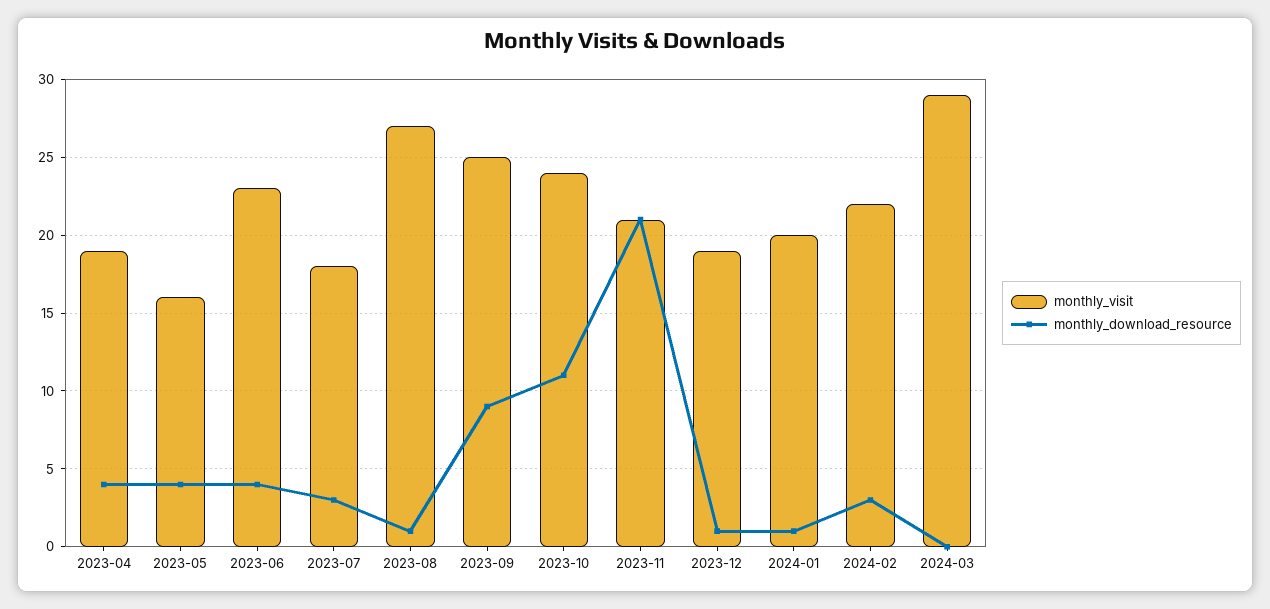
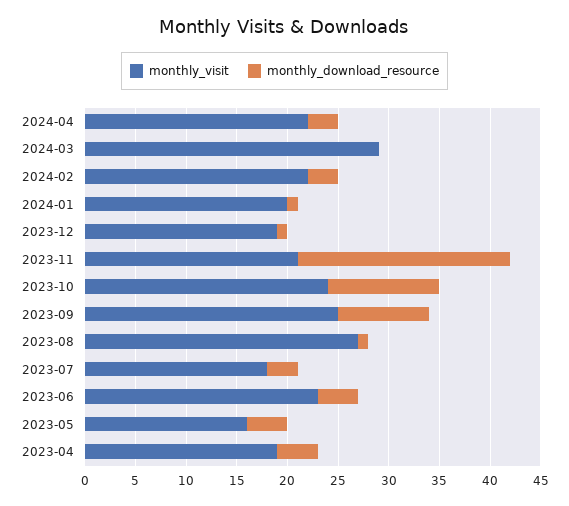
monthly_visit, 2024-04: none -> 22
monthly_download_resource, 2024-04: none -> 3

